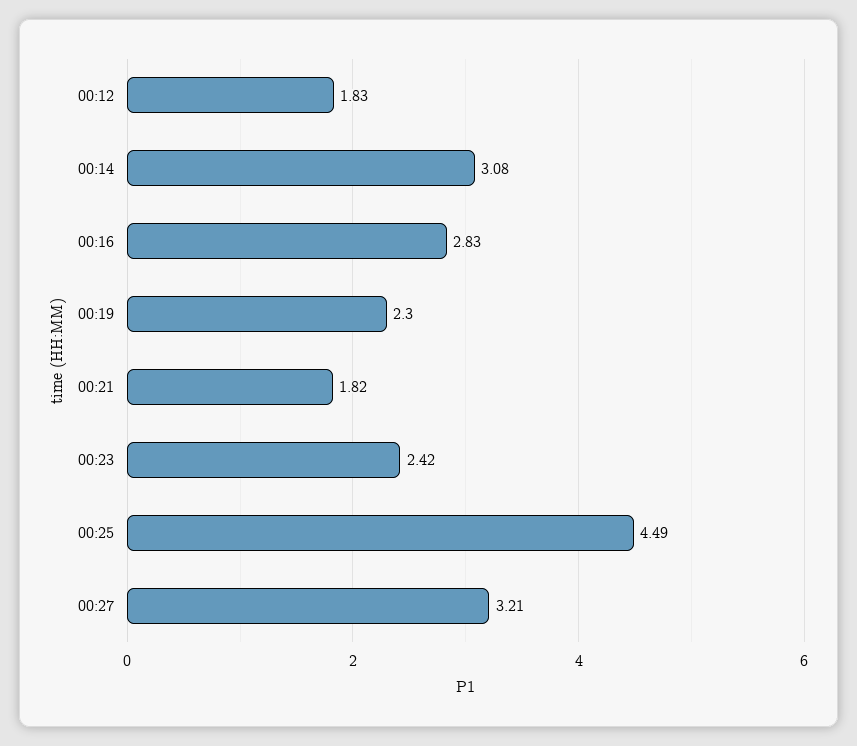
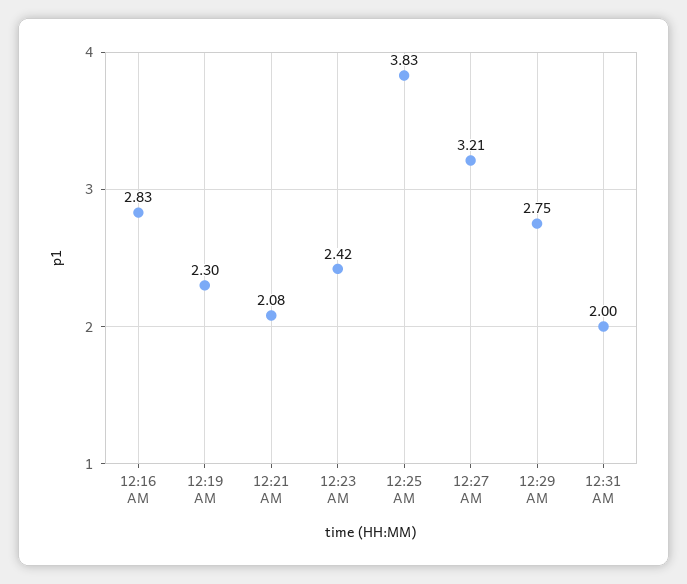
00:12: 1.83 -> none
00:14: 3.08 -> none
00:21: 1.82 -> 2.08
00:25: 4.49 -> 3.83
12:29 AM: none -> 2.75
12:31 AM: none -> 2

